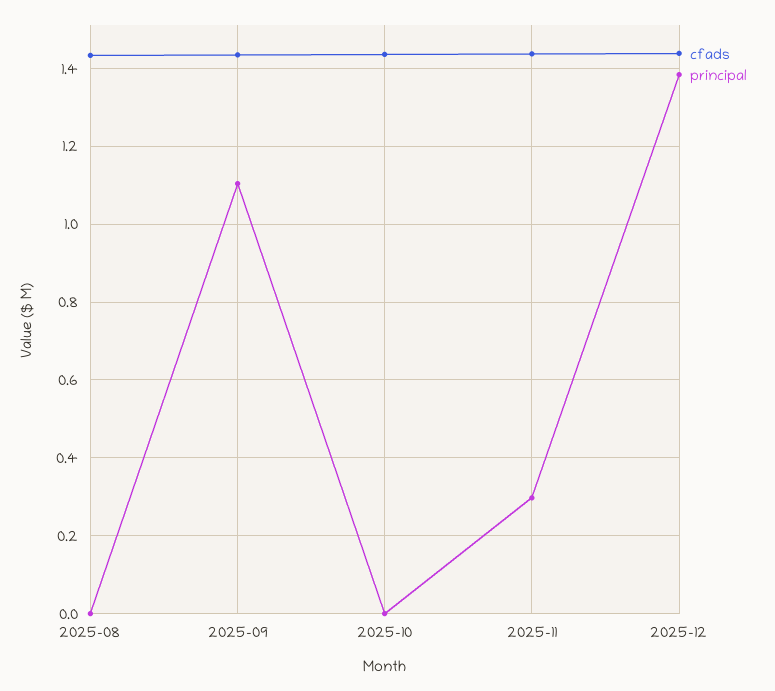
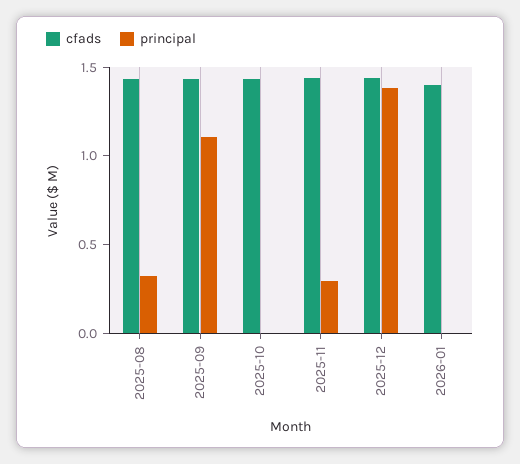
principal, 2025-08: 0 -> 0.3
cfads, 2026-01: none -> 1.4
principal, 2026-01: none -> 0

